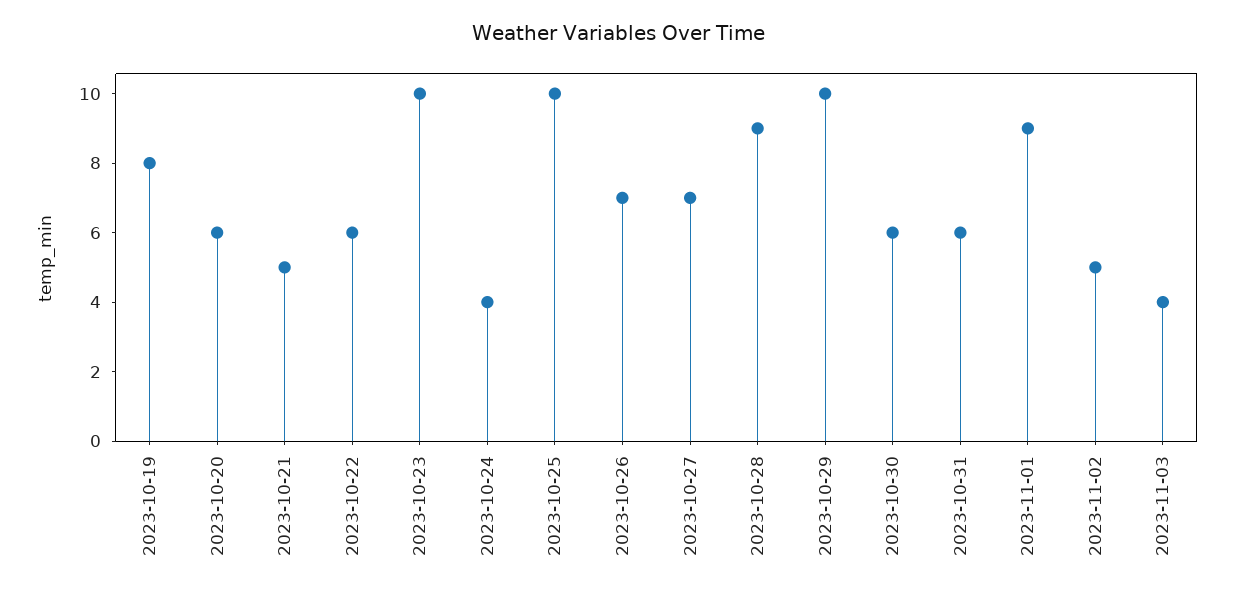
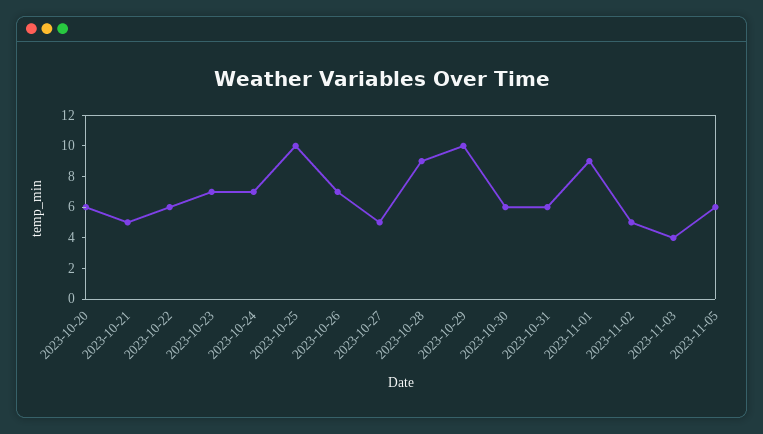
2023-10-19: 8 -> none
2023-10-23: 10 -> 7
2023-10-24: 4 -> 7
2023-10-27: 7 -> 5
2023-11-05: none -> 6

